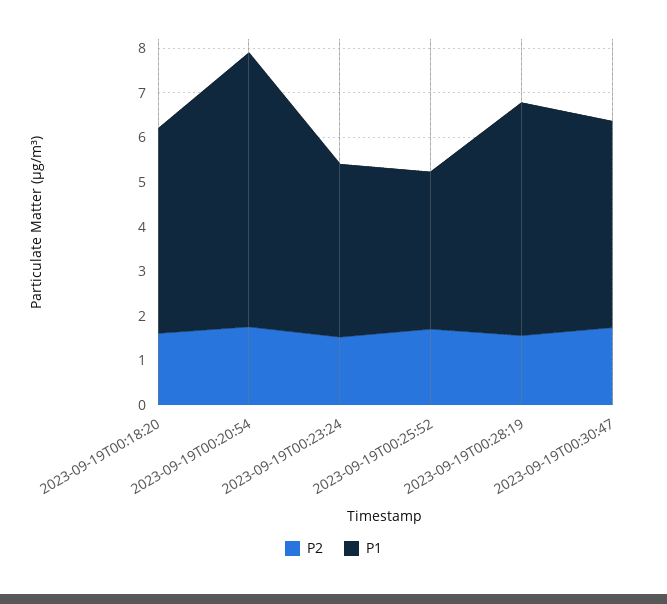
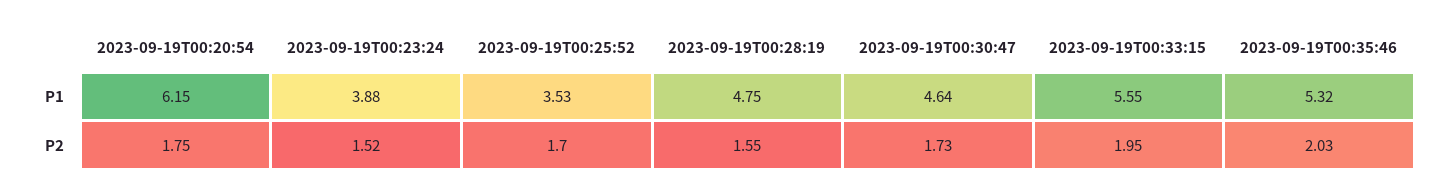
P2, 2023-09-19T00:18:20: 1.6 -> none
P1, 2023-09-19T00:18:20: 4.6 -> none
P1, 2023-09-19T00:28:19: 5.2 -> 4.75
P1, 2023-09-19T00:33:15: none -> 5.55
P1, 2023-09-19T00:35:46: none -> 5.32
P2, 2023-09-19T00:33:15: none -> 1.95
P2, 2023-09-19T00:35:46: none -> 2.03

